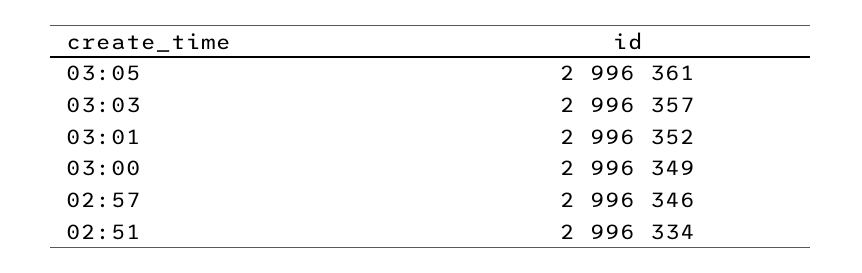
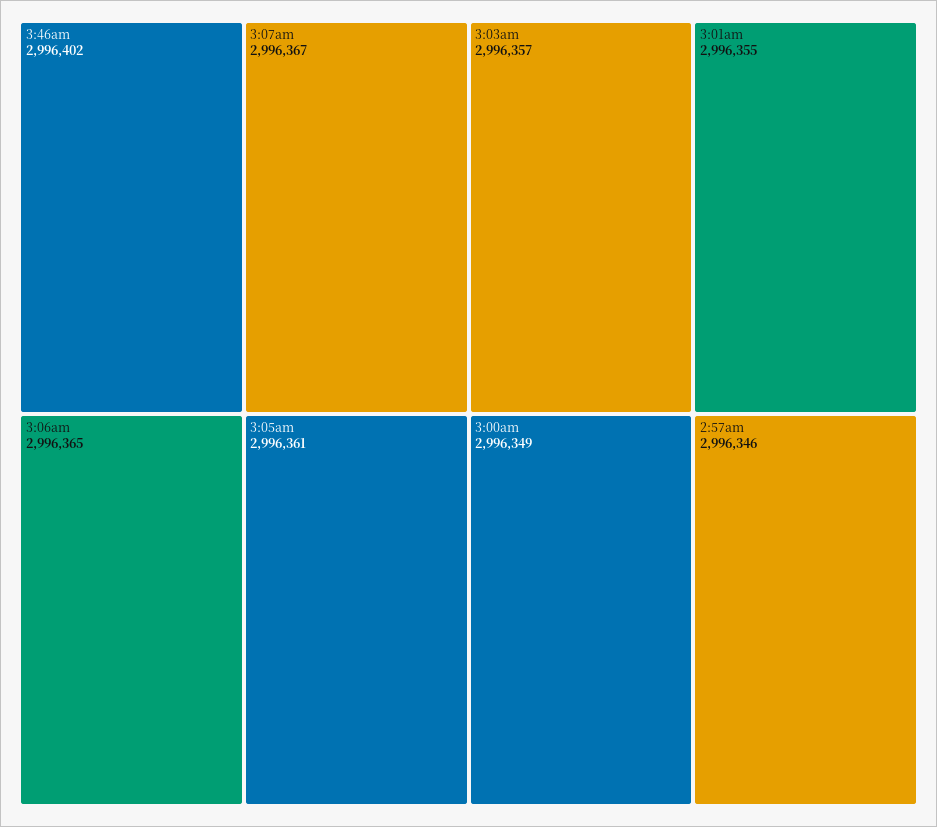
03:01: 2996352 -> 2996355
02:51: 2996334 -> none
3:46am: none -> 2996402
3:07am: none -> 2996367
3:06am: none -> 2996365

